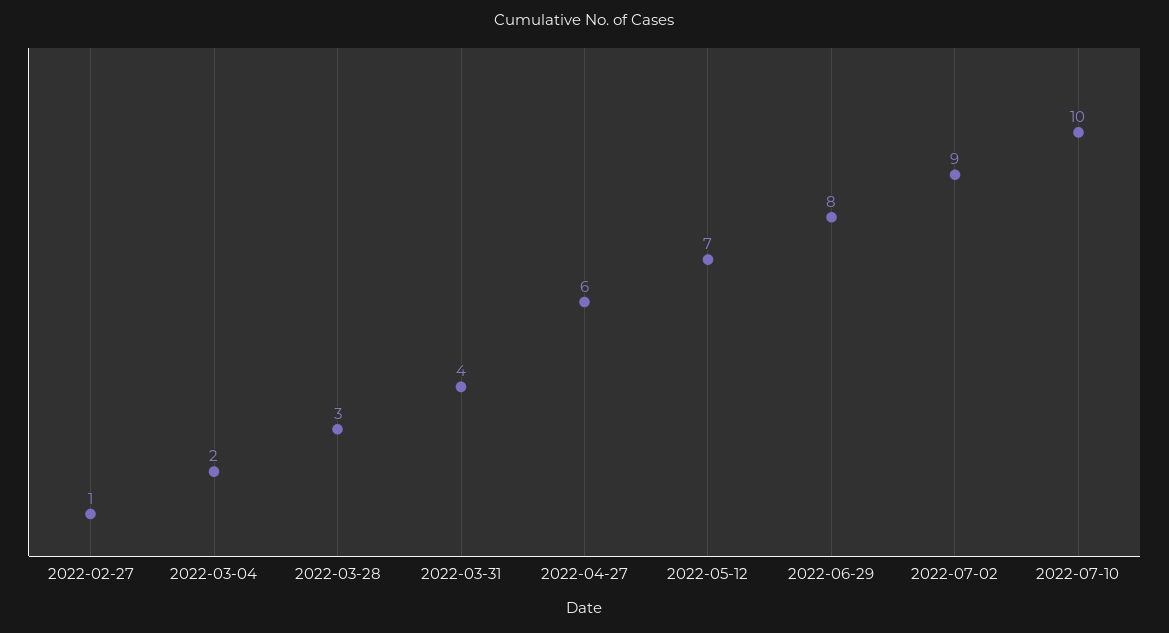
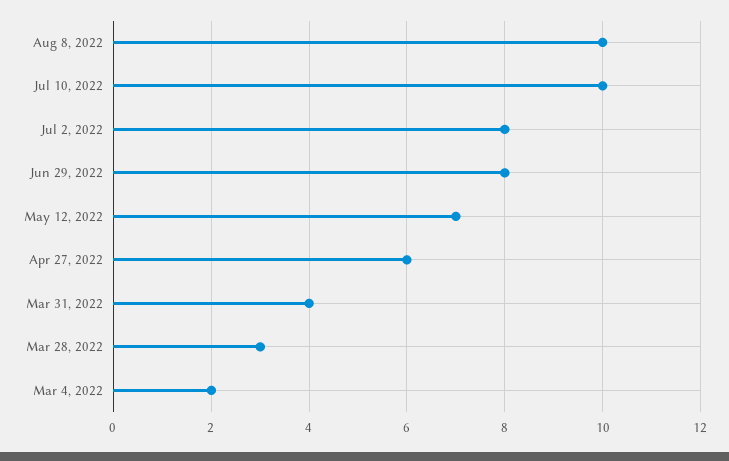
2022-02-27: 1 -> none
2022-07-02: 9 -> 8
Aug 8, 2022: none -> 10

